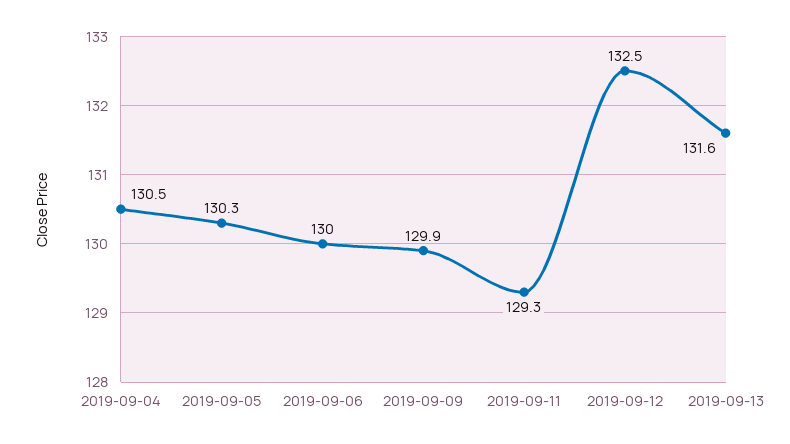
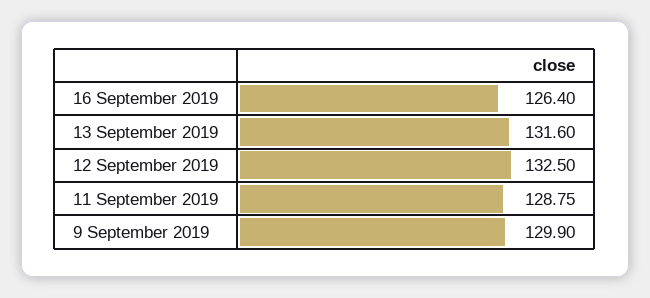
2019-09-04: 130.5 -> none
2019-09-05: 130.3 -> none
2019-09-06: 130 -> none
2019-09-11: 129.3 -> 128.75
16 September 2019: none -> 126.4

